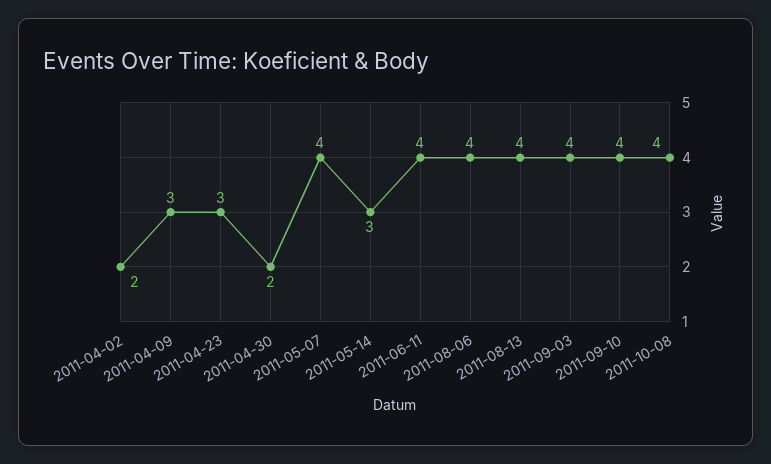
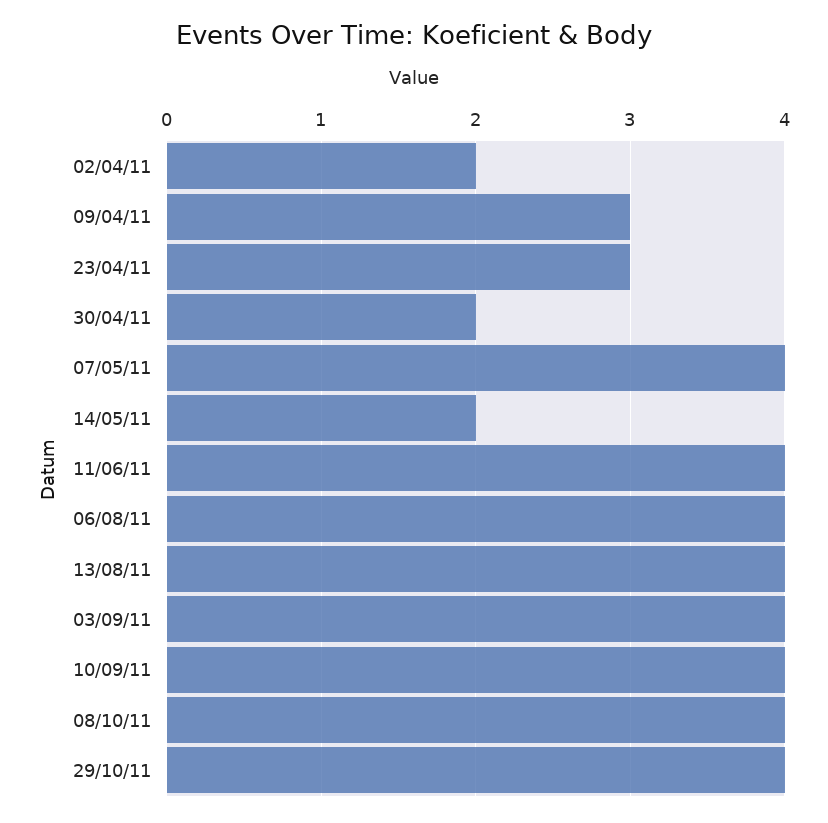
2011-05-14: 3 -> 2
29/10/11: none -> 4

